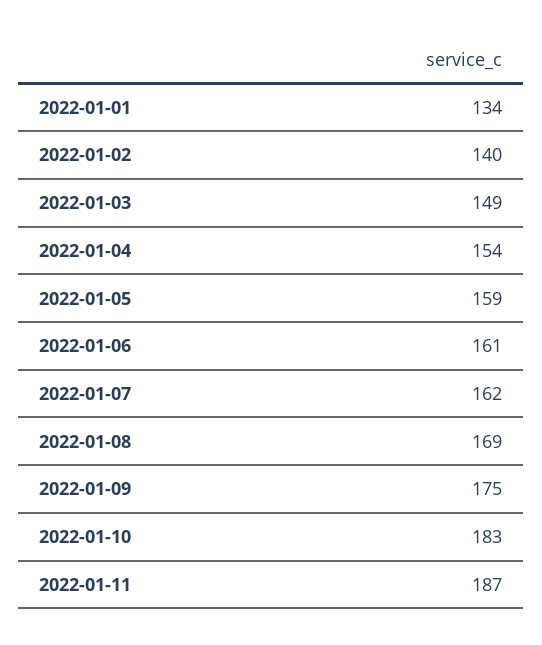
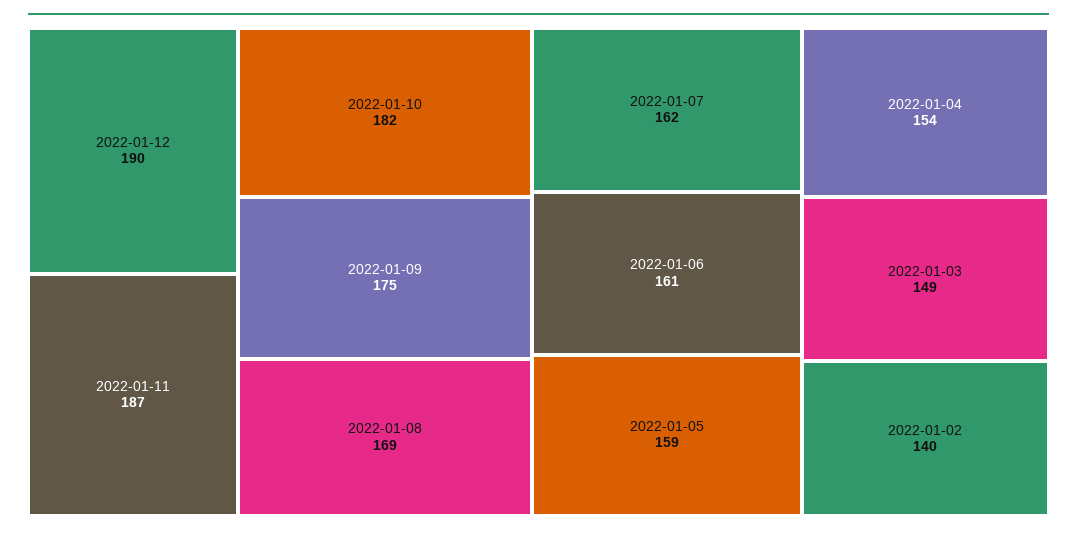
2022-01-01: 134 -> none
2022-01-10: 183 -> 182
2022-01-12: none -> 190

